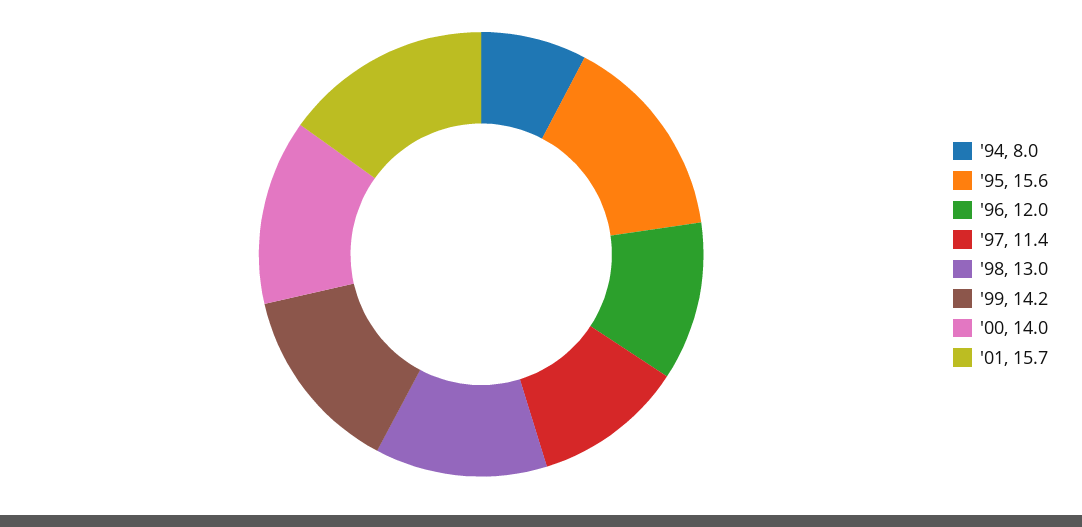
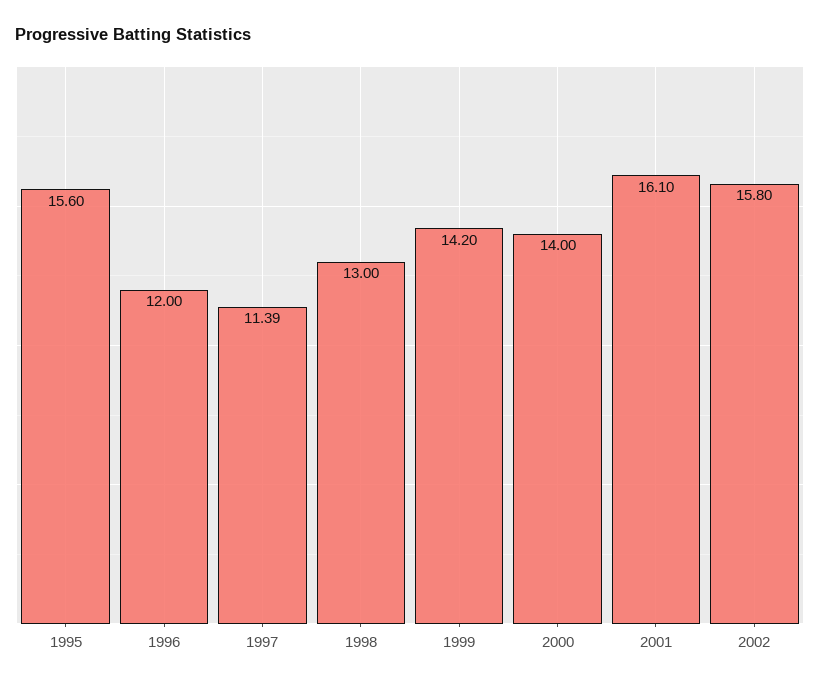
'94: 8 -> none
'01: 15.7 -> 16.1
2002: none -> 15.8

